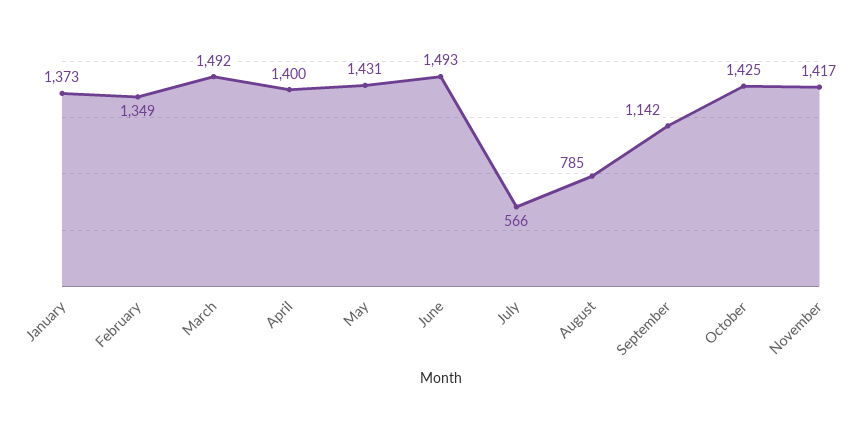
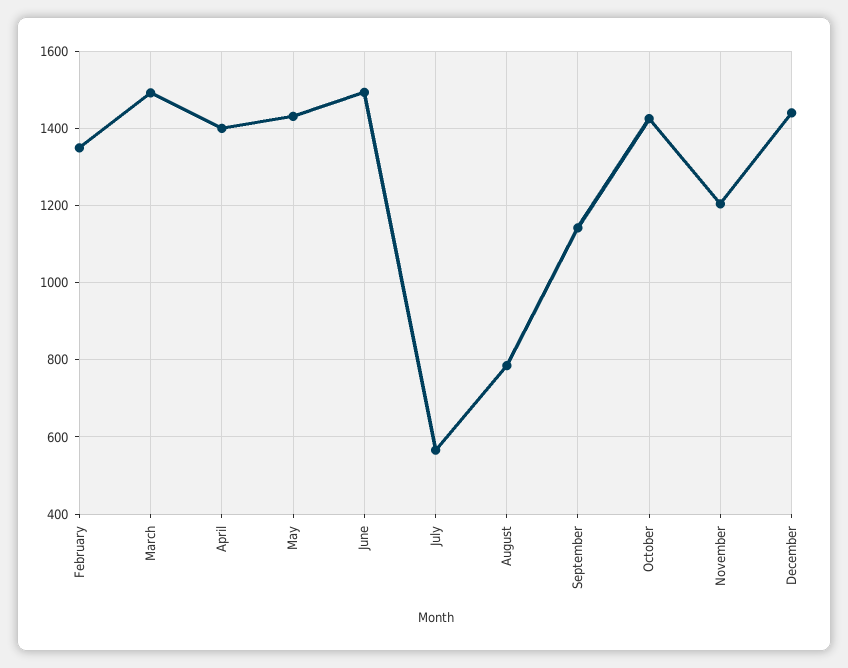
January: 1373 -> none
November: 1417 -> 1200
December: none -> 1440

